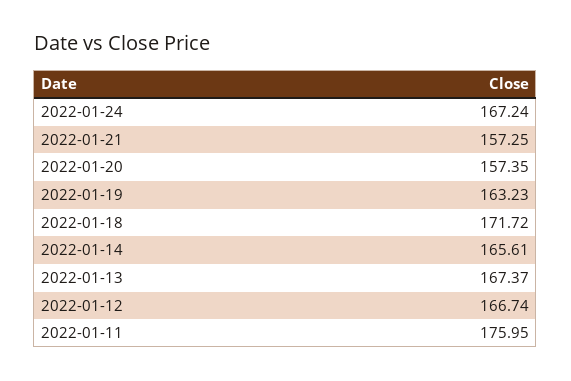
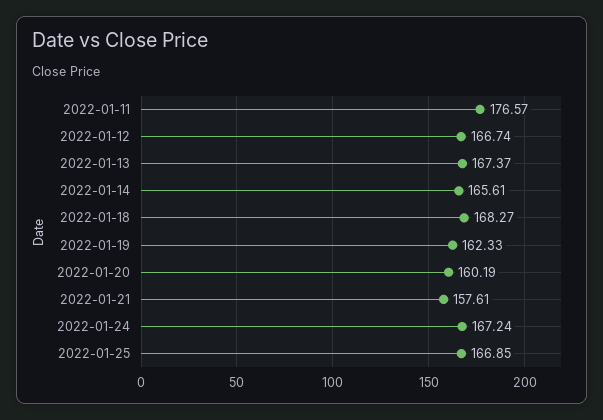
2022-01-21: 157.25 -> 157.61
2022-01-20: 157.35 -> 160.19
2022-01-19: 163.23 -> 162.33
2022-01-18: 171.72 -> 168.27
2022-01-11: 175.95 -> 176.57
2022-01-25: none -> 166.85

